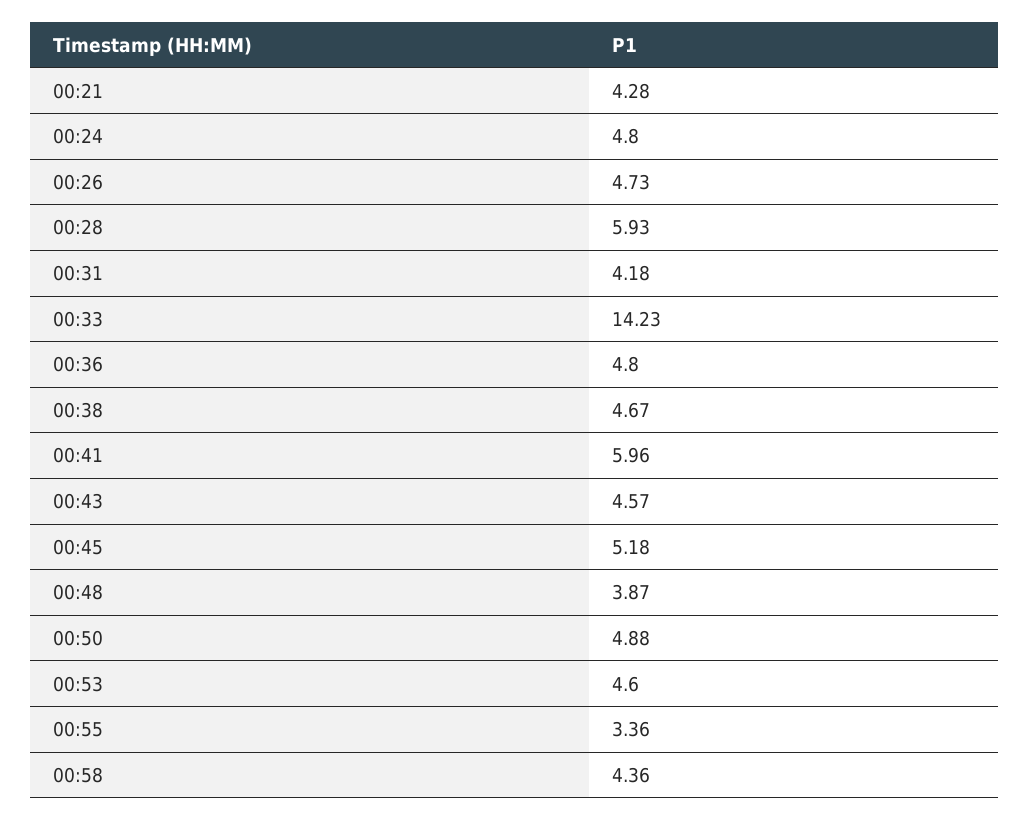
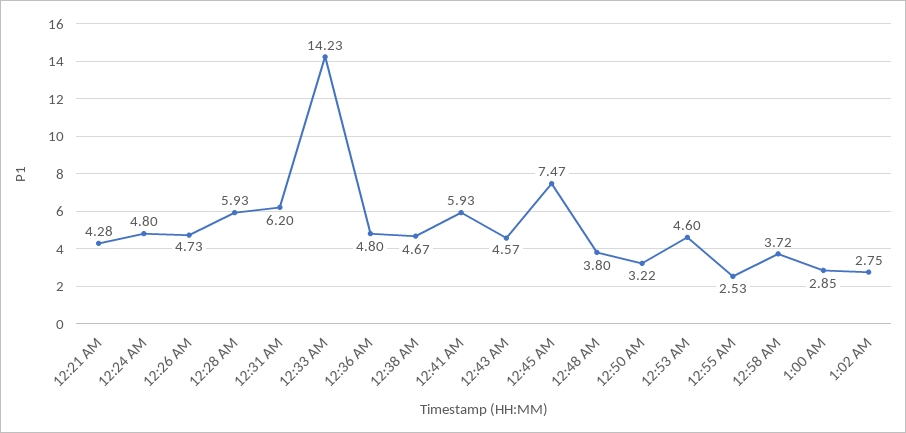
00:31: 4.18 -> 6.2
00:41: 5.96 -> 5.93
00:45: 5.18 -> 7.47
00:48: 3.87 -> 3.8
00:50: 4.88 -> 3.22
00:55: 3.36 -> 2.53
00:58: 4.36 -> 3.72
1:00 AM: none -> 2.85
1:02 AM: none -> 2.75

